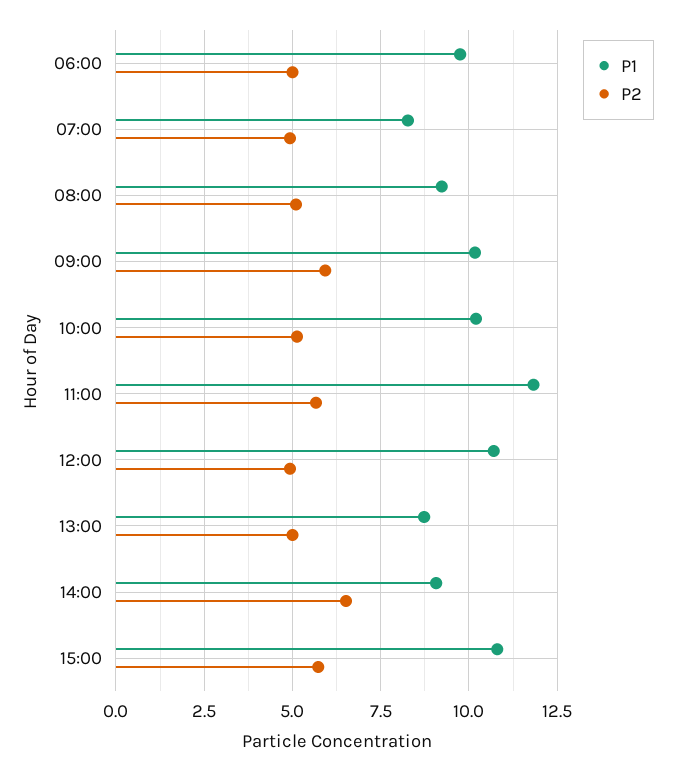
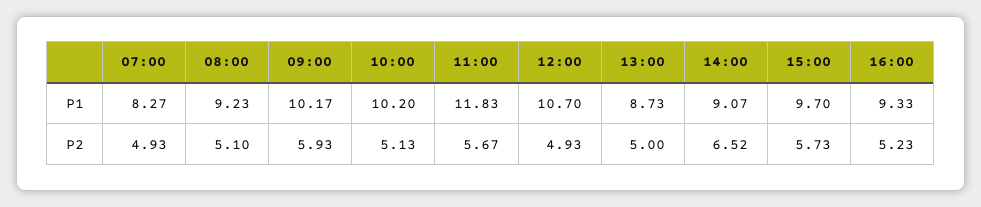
P1, 06:00: 9.75 -> none
P2, 06:00: 5 -> none
P1, 15:00: 10.75 -> 9.7
P1, 16:00: none -> 9.33
P2, 16:00: none -> 5.23

